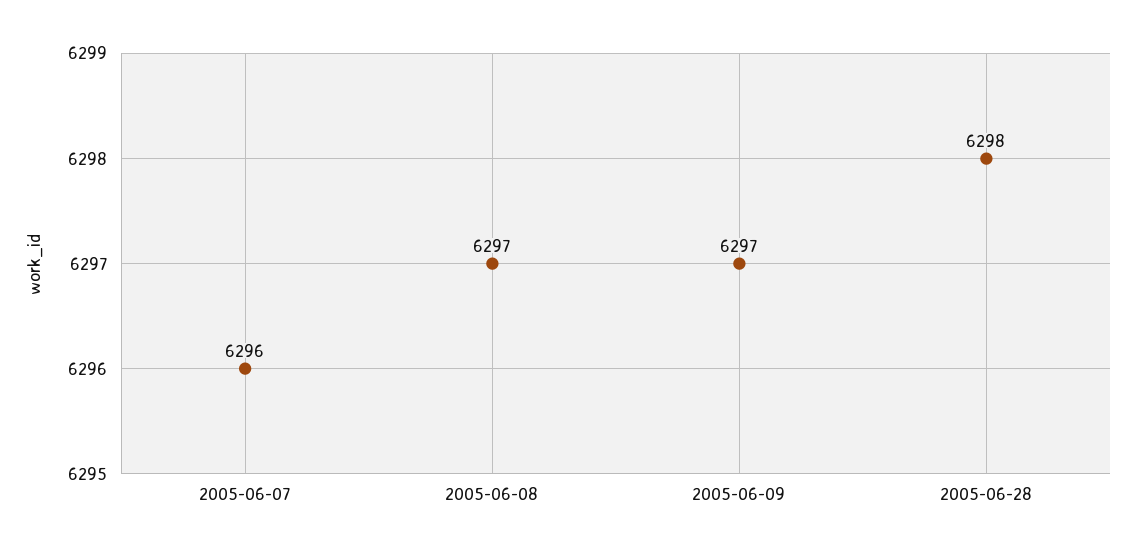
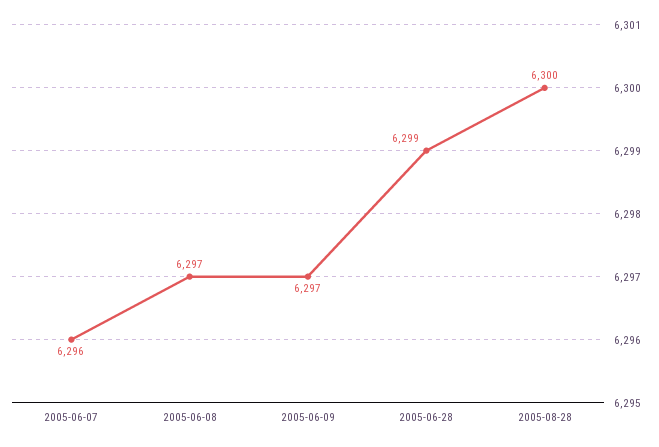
2005-06-28: 6298 -> 6299
2005-08-28: none -> 6300

